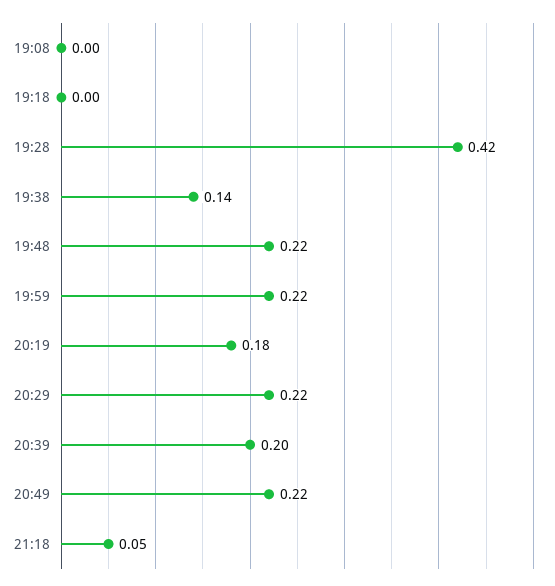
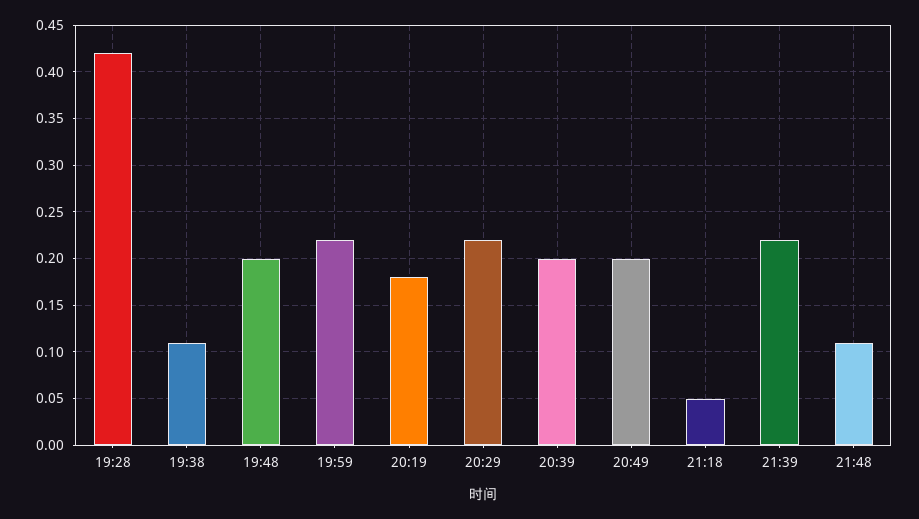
19:08: 0 -> none
19:18: 0 -> none
19:38: 0.14 -> 0.11
19:48: 0.22 -> 0.2
20:49: 0.22 -> 0.2
21:39: none -> 0.22
21:48: none -> 0.11

